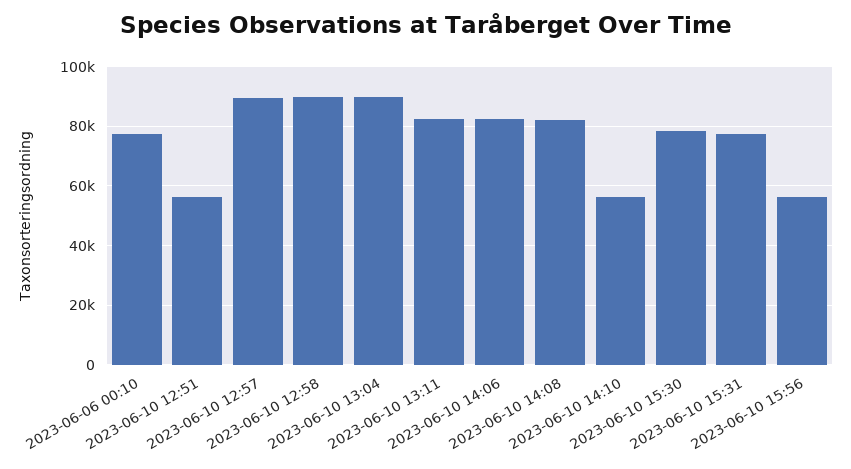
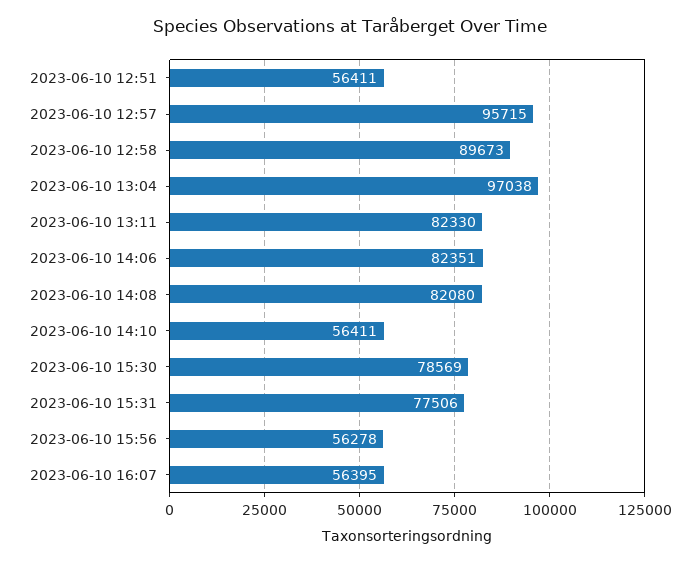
2023-06-06 00:10: 77500 -> none
2023-06-10 12:57: 90000 -> 95715
2023-06-10 13:04: 90000 -> 97038
2023-06-10 16:07: none -> 56395

